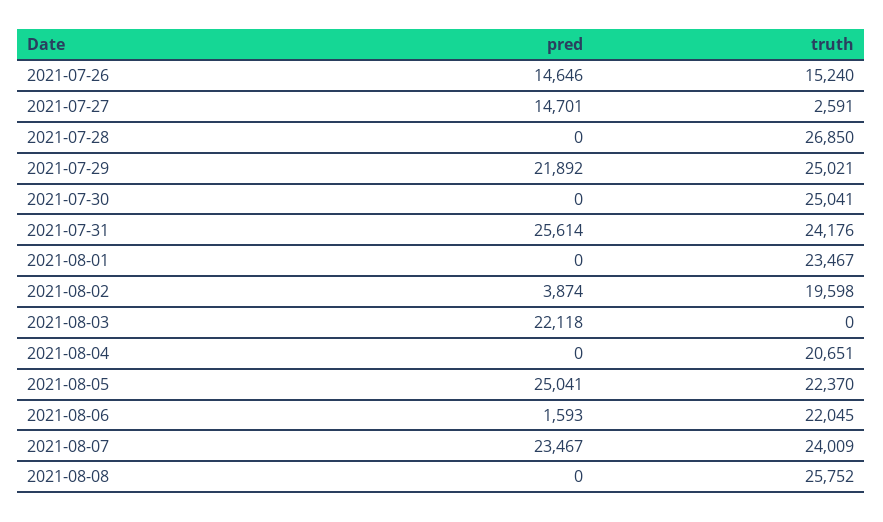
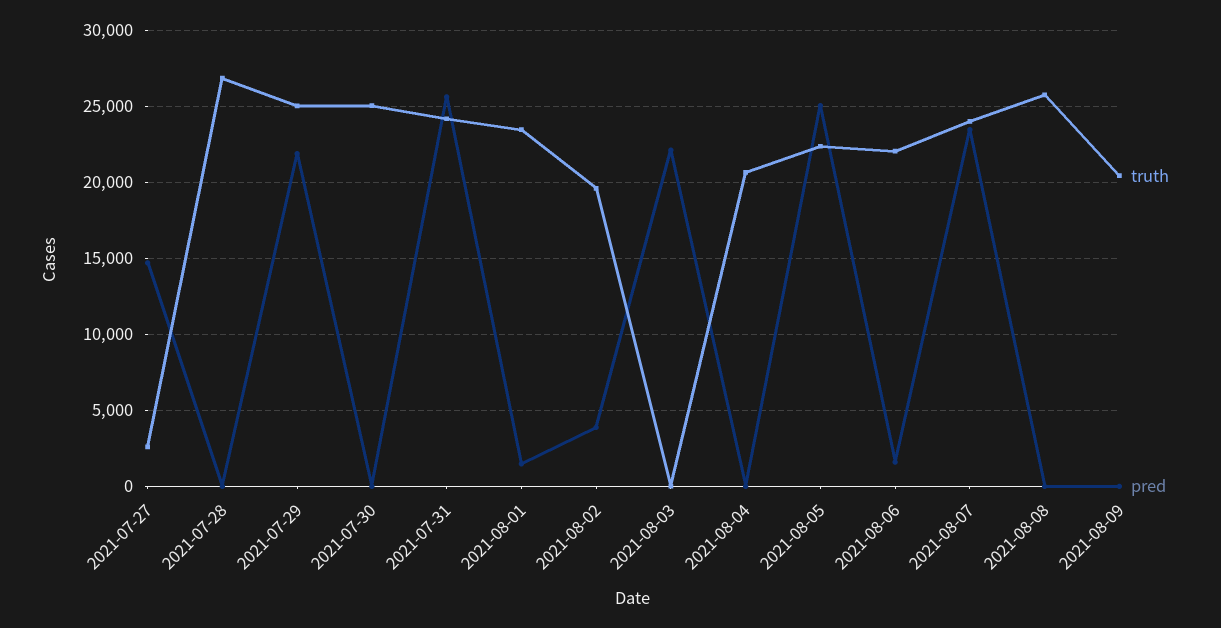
pred, 2021-07-26: 14646 -> none
truth, 2021-07-26: 15240 -> none
pred, 2021-08-01: 0 -> 1500
truth, 2021-08-09: none -> 20500
pred, 2021-08-09: none -> 0

